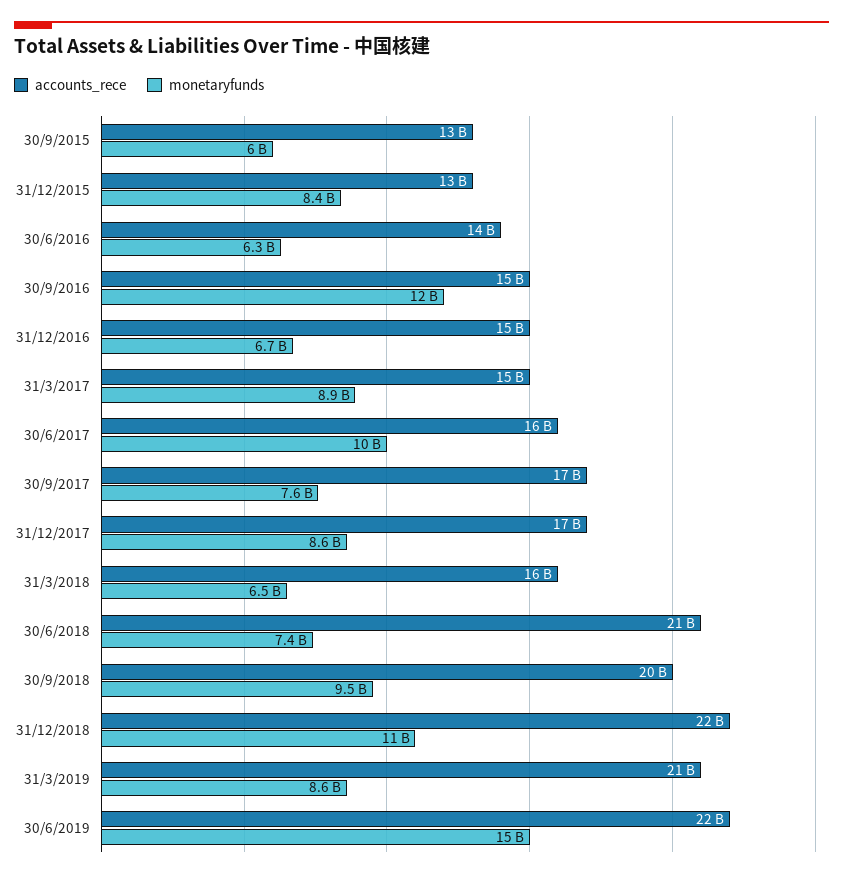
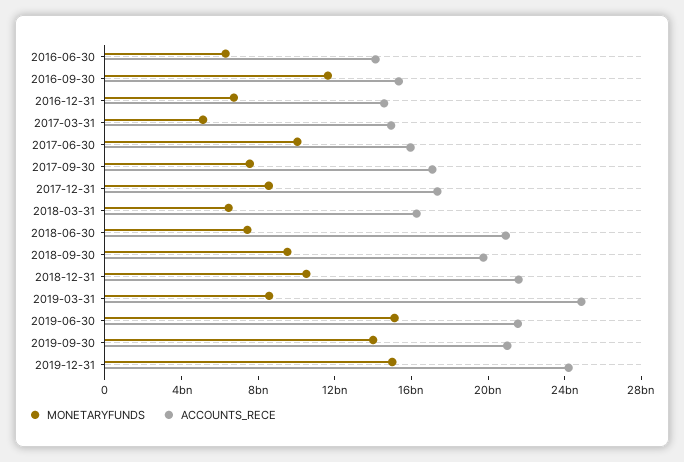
accounts_rece, 30/9/2015: 13000000000 -> none
monetaryfunds, 30/9/2015: 6000000000 -> none
accounts_rece, 31/12/2015: 13000000000 -> none
monetaryfunds, 31/12/2015: 8400000000 -> none
monetaryfunds, 31/3/2017: 8900000000 -> 5000000000
accounts_rece, 31/3/2019: 21000000000 -> 25000000000
monetaryfunds, 2019-09-30: none -> 14000000000
accounts_rece, 2019-09-30: none -> 21000000000
monetaryfunds, 2019-12-31: none -> 15000000000
accounts_rece, 2019-12-31: none -> 24000000000

